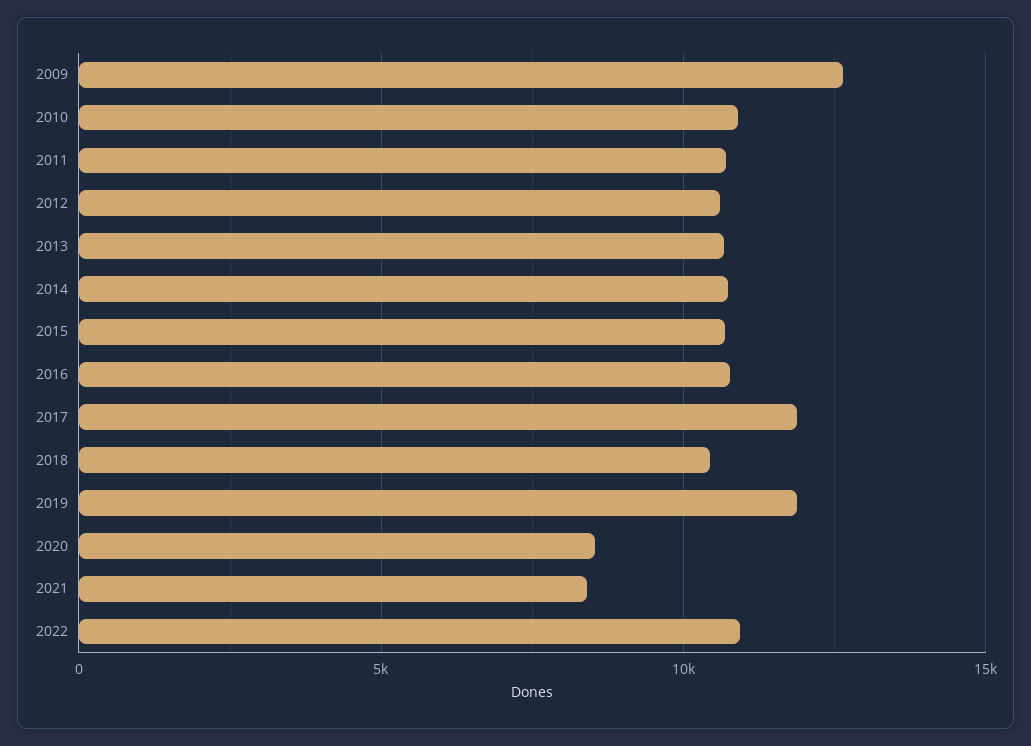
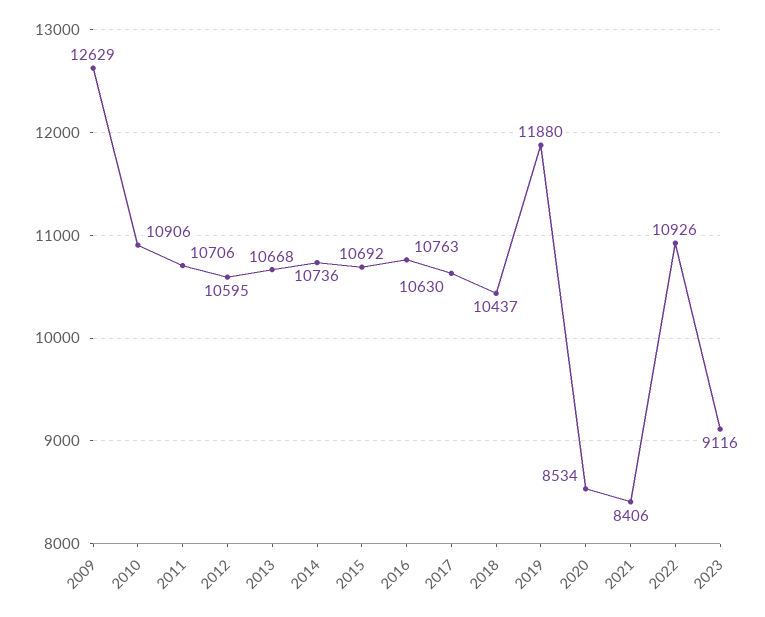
2017: 12000 -> 10630
2023: none -> 9116

